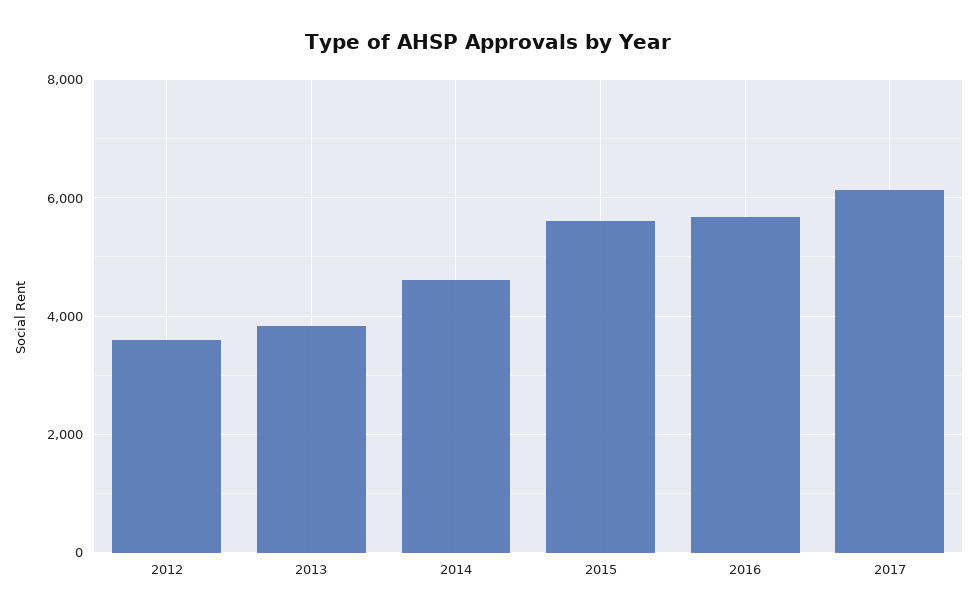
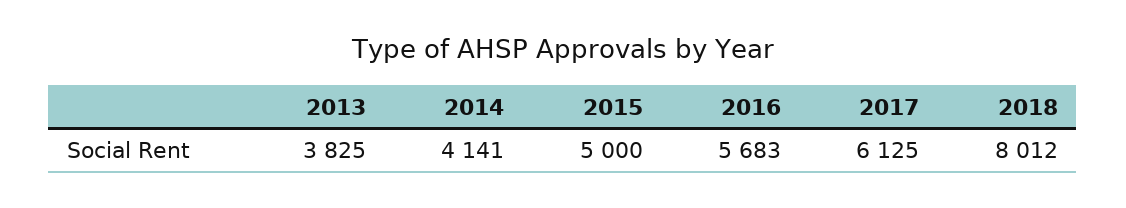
2012: 3600 -> none
2014: 4600 -> 4141
2015: 5600 -> 5000
2018: none -> 8012

